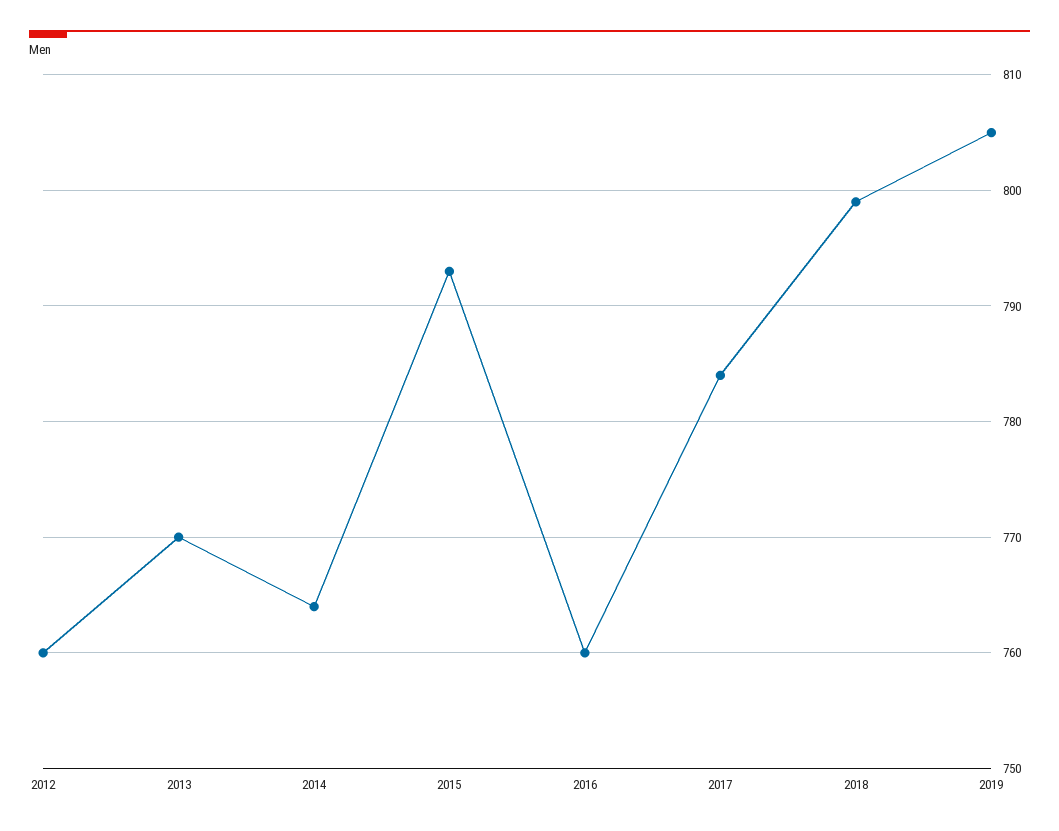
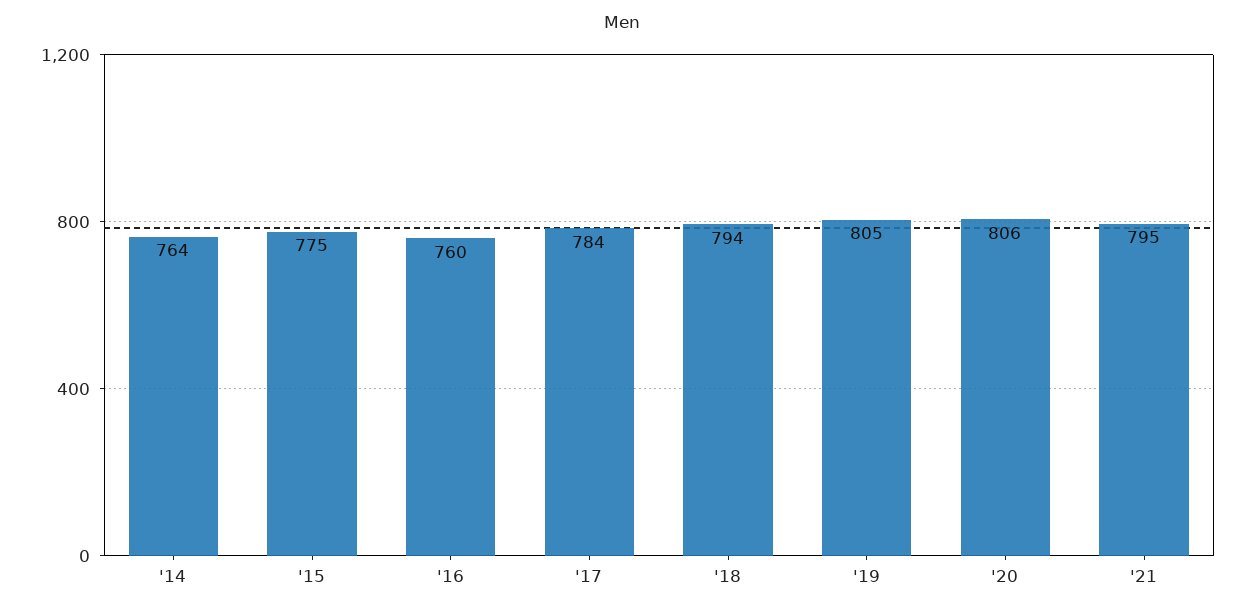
2012: 760 -> none
2013: 770 -> none
2015: 793 -> 775
2018: 799 -> 794
'20: none -> 806
'21: none -> 795

